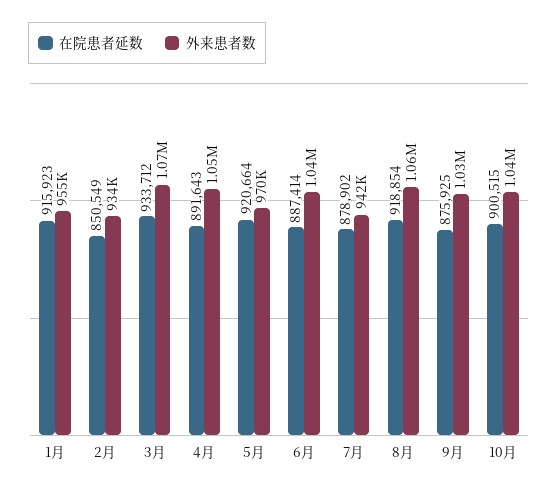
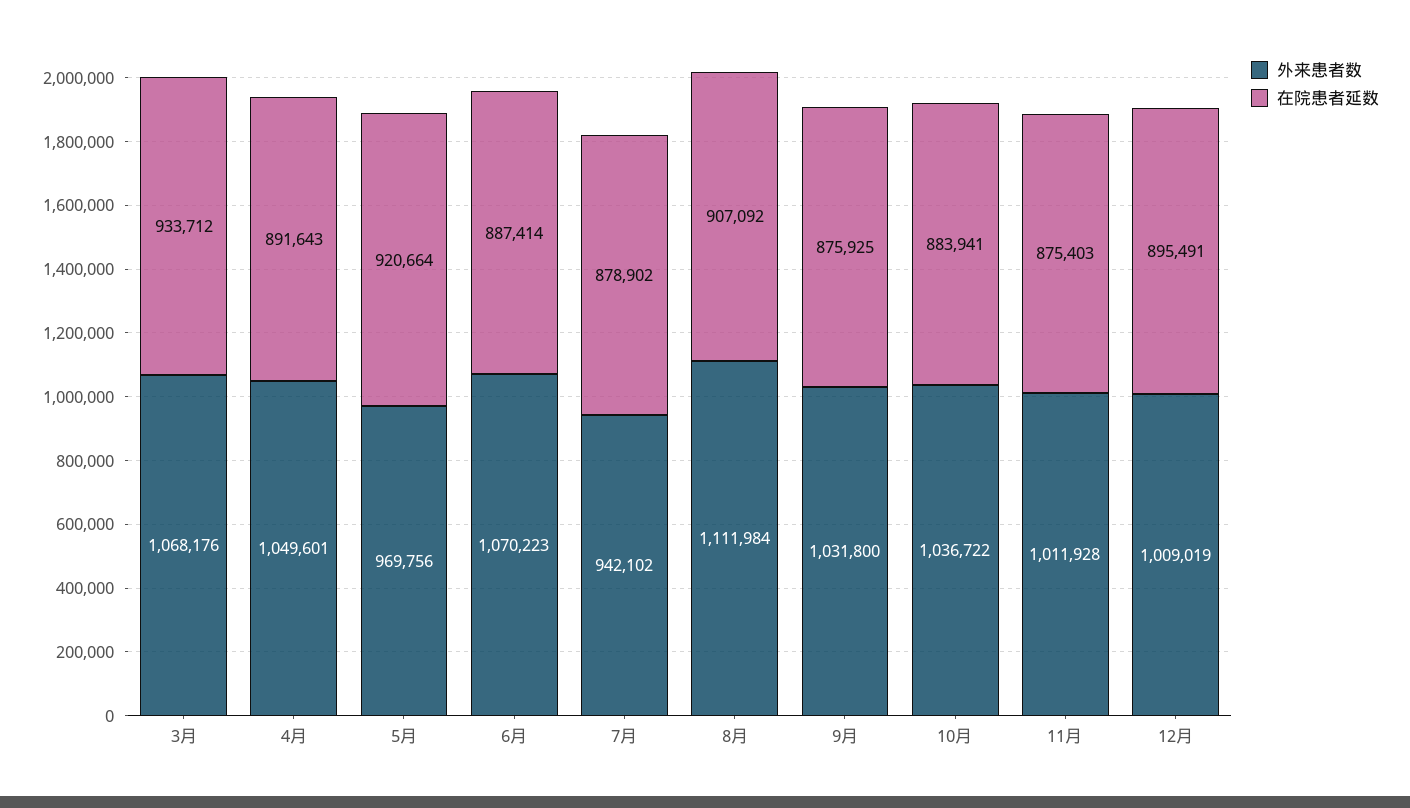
在院患者延数, 1月: 915923 -> none
外来患者数, 1月: 955000 -> none
在院患者延数, 2月: 850549 -> none
外来患者数, 2月: 934000 -> none
外来患者数, 6月: 1040000 -> 1070223
在院患者延数, 8月: 918854 -> 907092
外来患者数, 8月: 1060000 -> 1111984
在院患者延数, 10月: 900515 -> 883941
外来患者数, 11月: none -> 1011928
在院患者延数, 11月: none -> 875403
外来患者数, 12月: none -> 1009019
在院患者延数, 12月: none -> 895491

